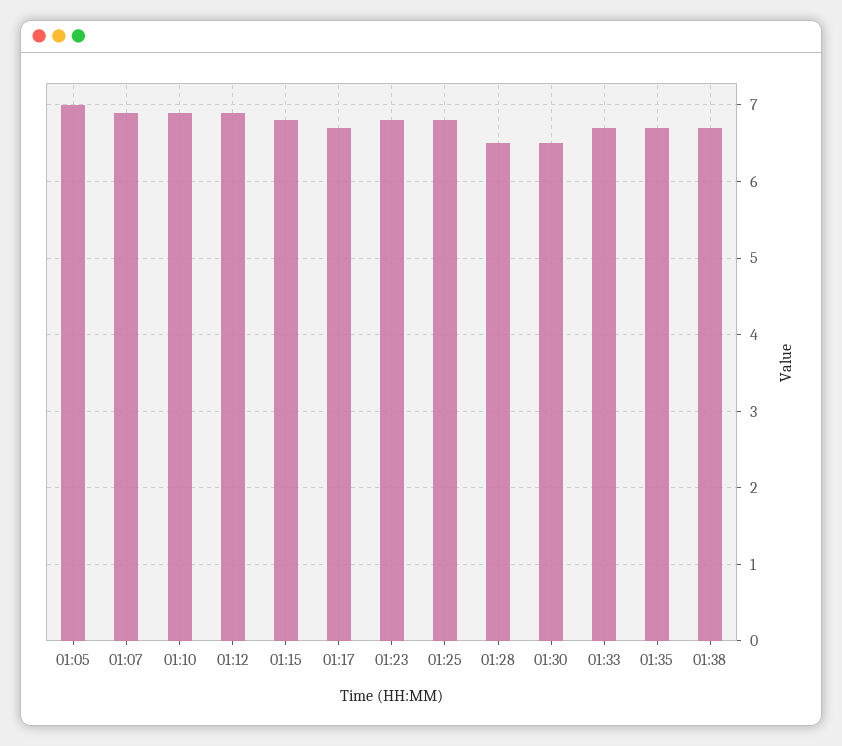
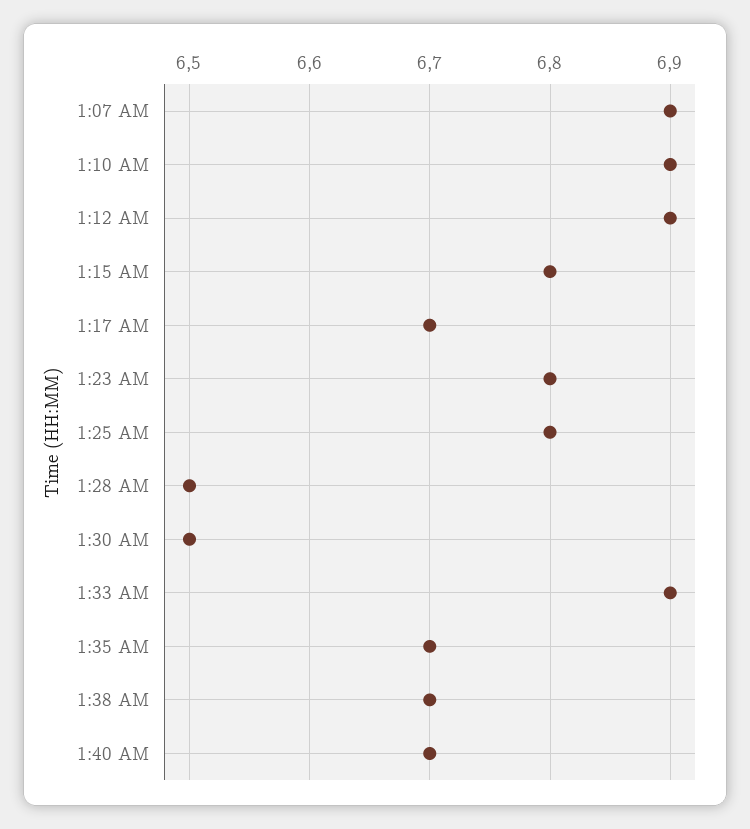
01:05: 7 -> none
01:33: 6.7 -> 6.9
1:40 AM: none -> 6.7

